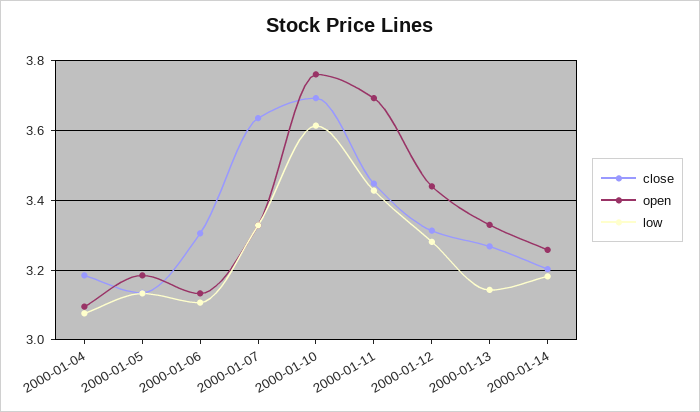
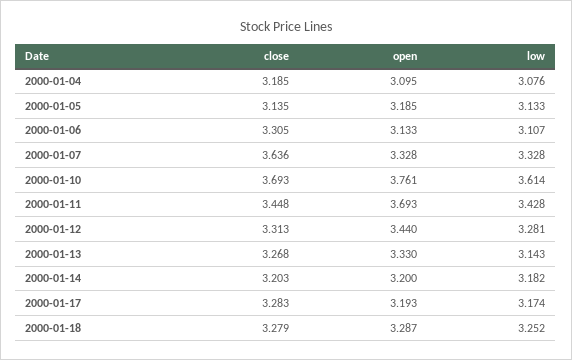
open, 2000-01-14: 3.26 -> 3.2
close, 2000-01-17: none -> 3.283
open, 2000-01-17: none -> 3.193
low, 2000-01-17: none -> 3.174
close, 2000-01-18: none -> 3.279
open, 2000-01-18: none -> 3.287
low, 2000-01-18: none -> 3.252

